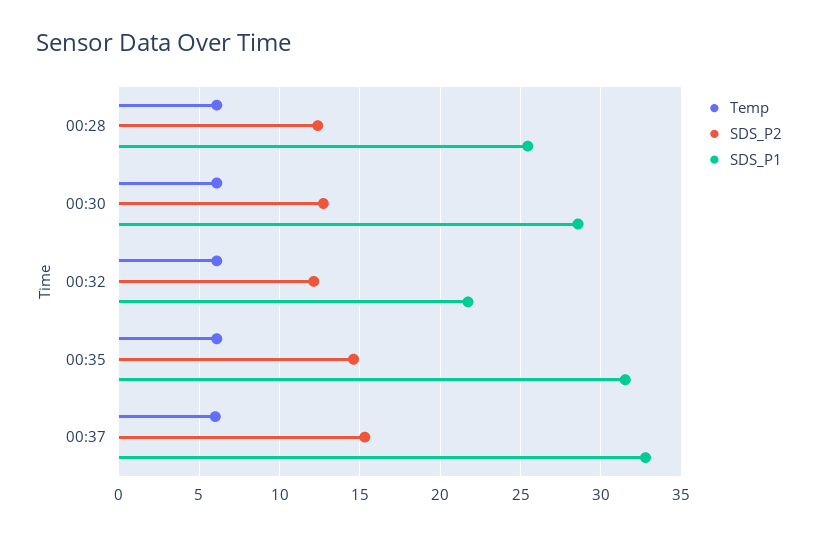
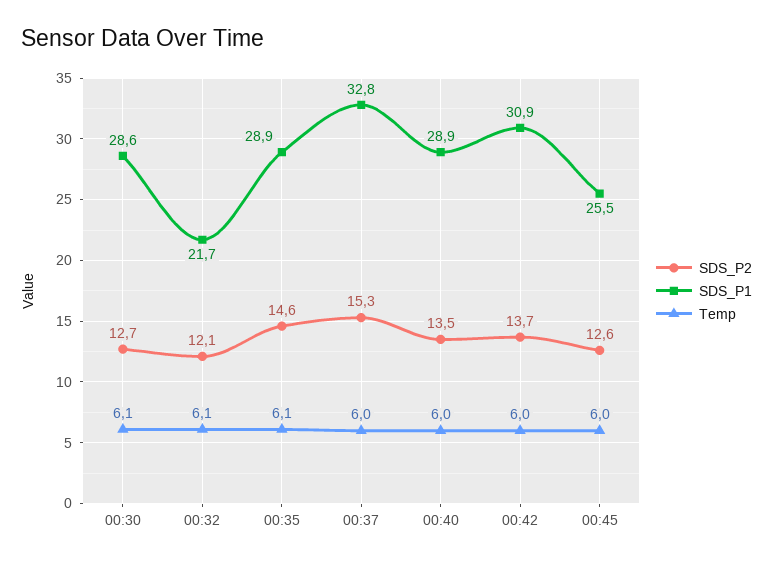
Temp, 00:28: 6 -> none
SDS_P2, 00:28: 12.5 -> none
SDS_P1, 00:28: 25.5 -> none
SDS_P1, 00:35: 31.5 -> 28.9
SDS_P2, 00:40: none -> 13.5
SDS_P1, 00:40: none -> 28.9
Temp, 00:40: none -> 6
SDS_P2, 00:42: none -> 13.7
SDS_P1, 00:42: none -> 30.9
Temp, 00:42: none -> 6
SDS_P2, 00:45: none -> 12.6
SDS_P1, 00:45: none -> 25.5
Temp, 00:45: none -> 6

